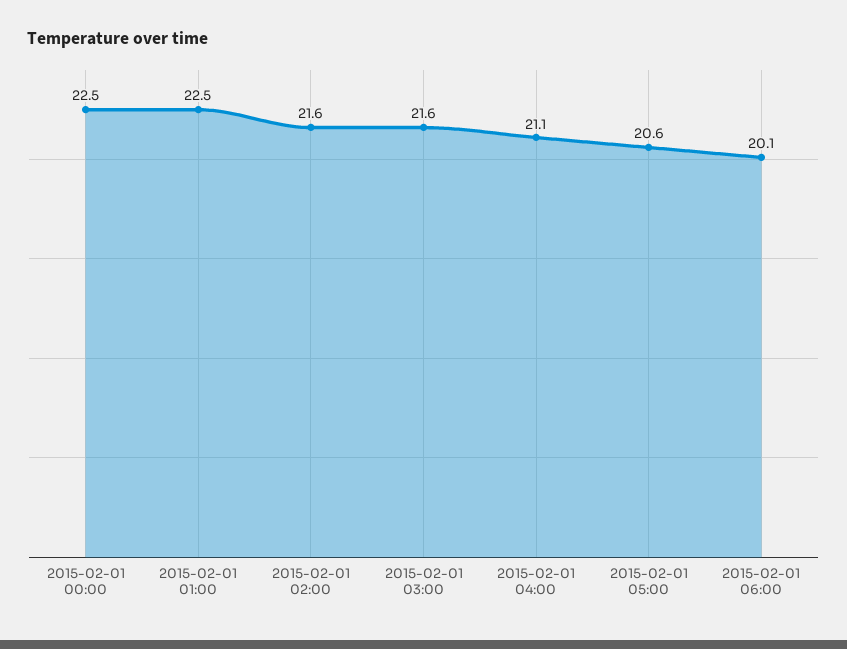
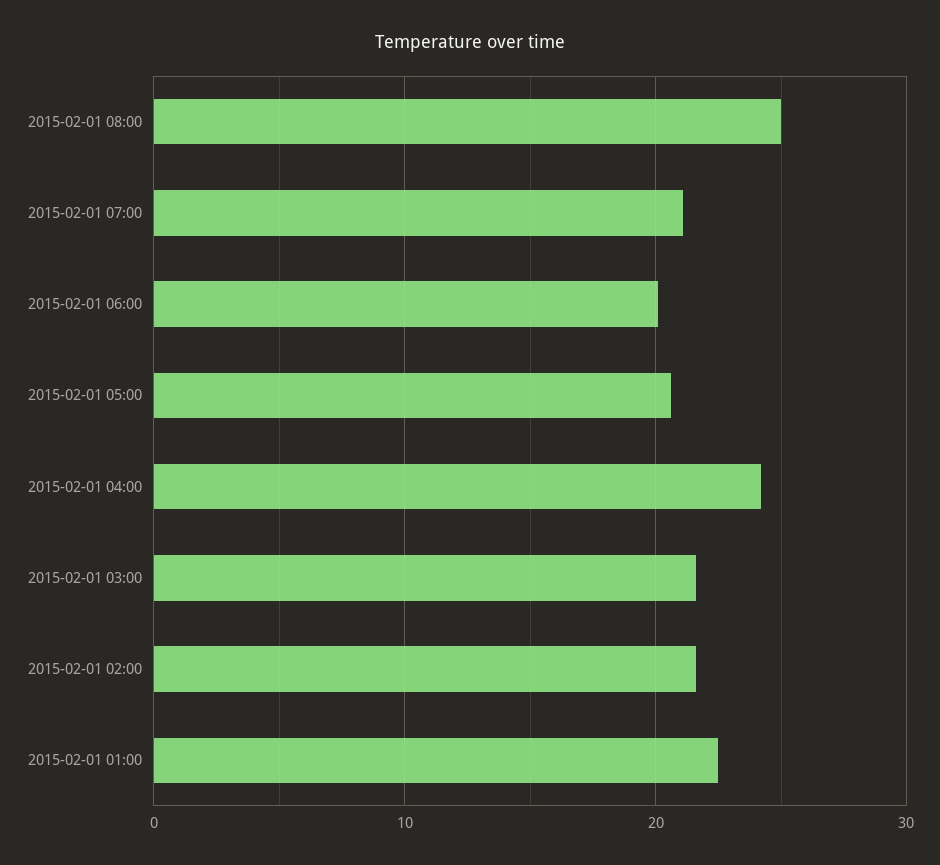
2015-02-01 00:00: 22.5 -> none
2015-02-01 04:00: 21.1 -> 24
2015-02-01 08:00: none -> 25
2015-02-01 07:00: none -> 21

